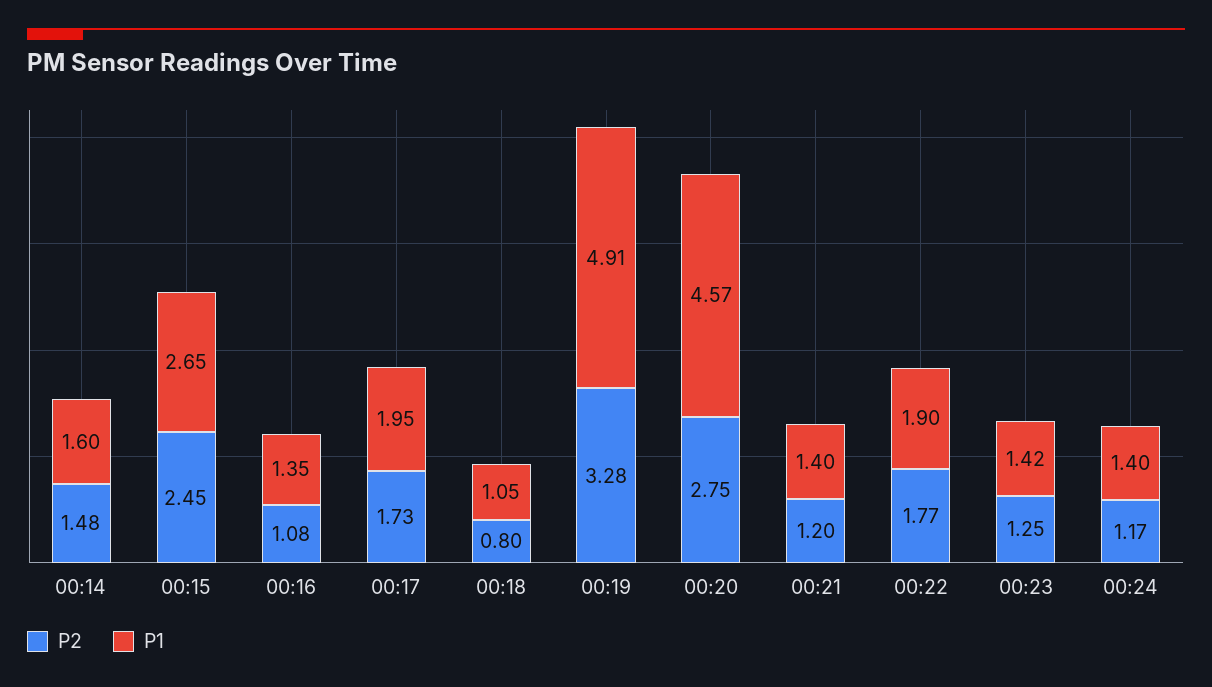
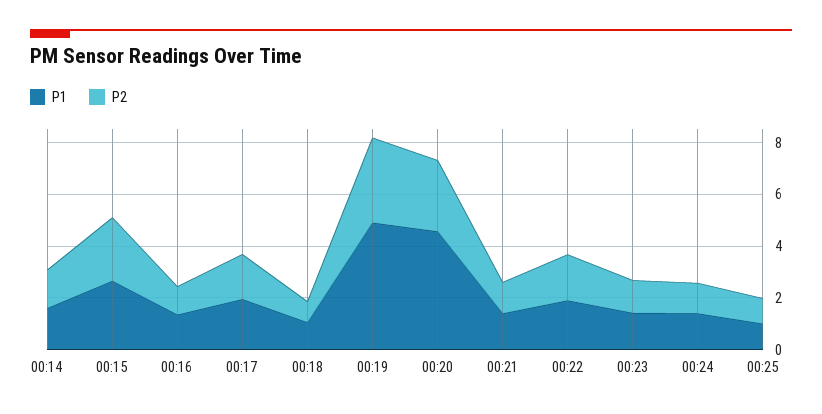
P1, 00:25: none -> 1
P2, 00:25: none -> 1

